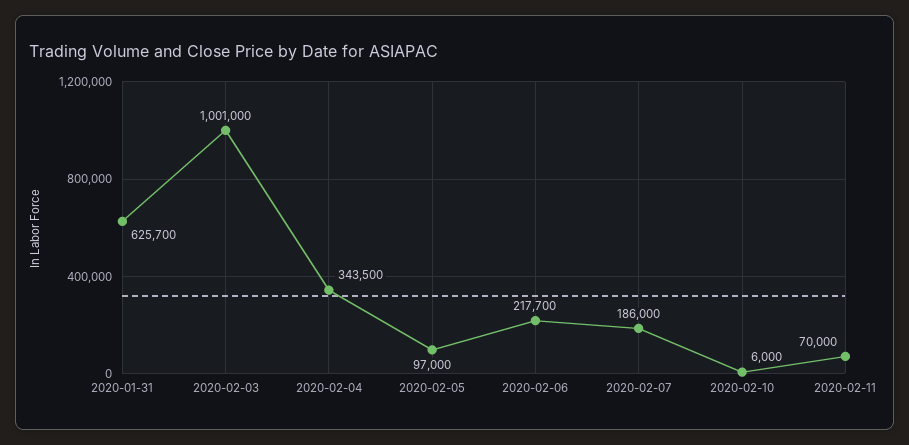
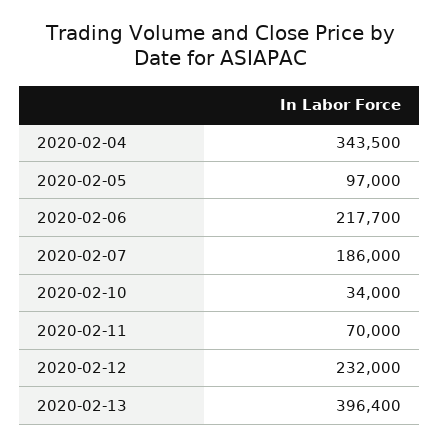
2020-01-31: 625700 -> none
2020-02-03: 1001000 -> none
2020-02-10: 6000 -> 34000
2020-02-12: none -> 232000
2020-02-13: none -> 396400

